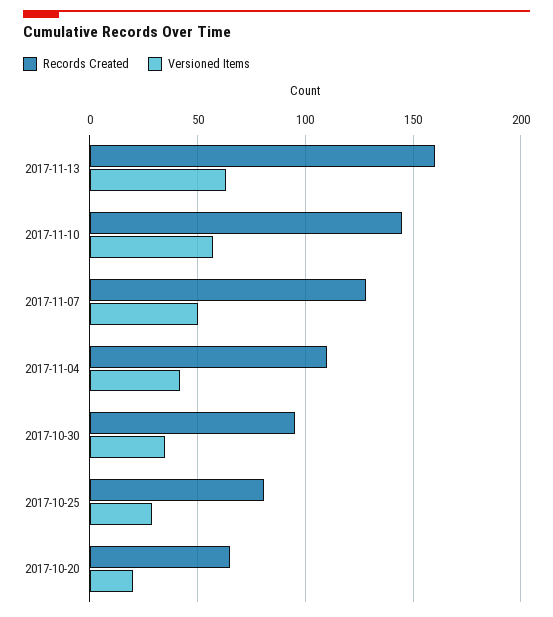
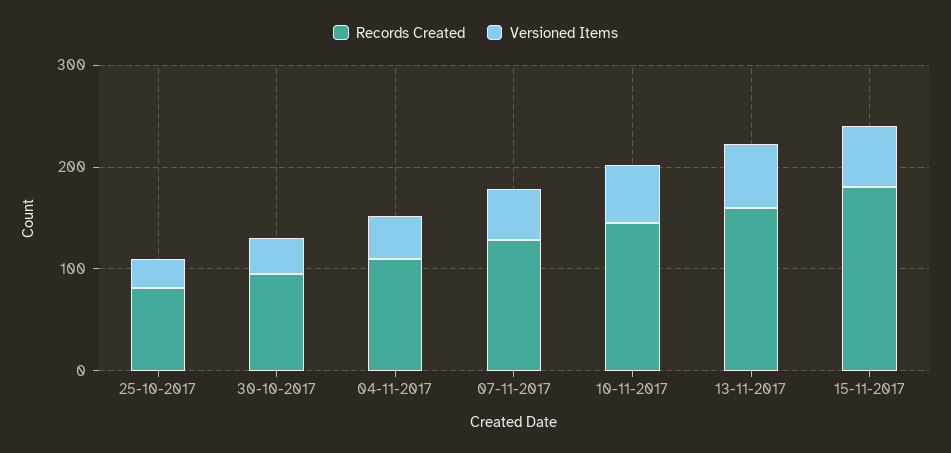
Records Created, 2017-10-20: 65 -> none
Versioned Items, 2017-10-20: 20 -> none
Records Created, 15-11-2017: none -> 180
Versioned Items, 15-11-2017: none -> 60

